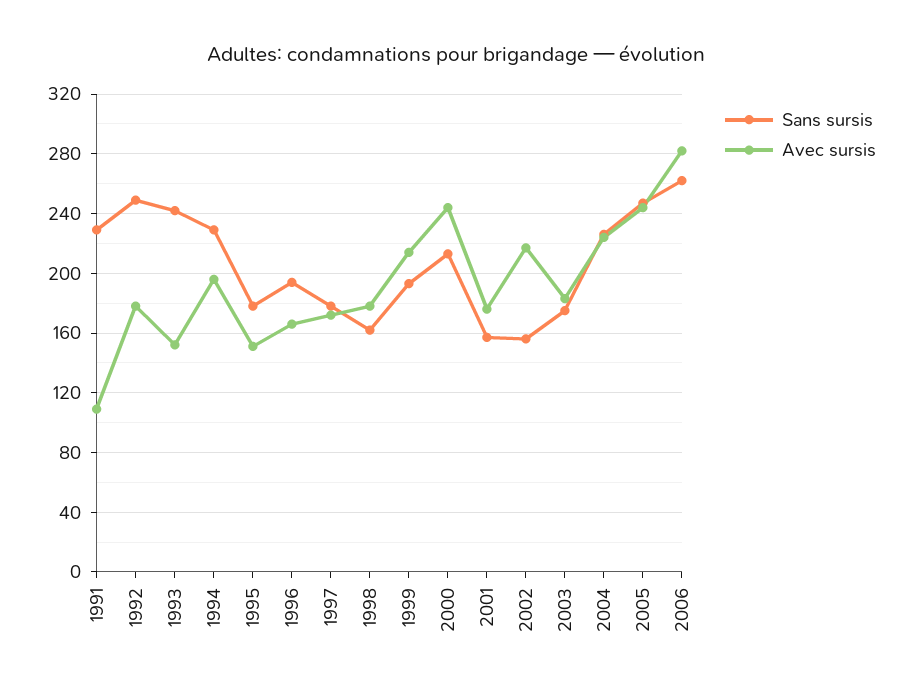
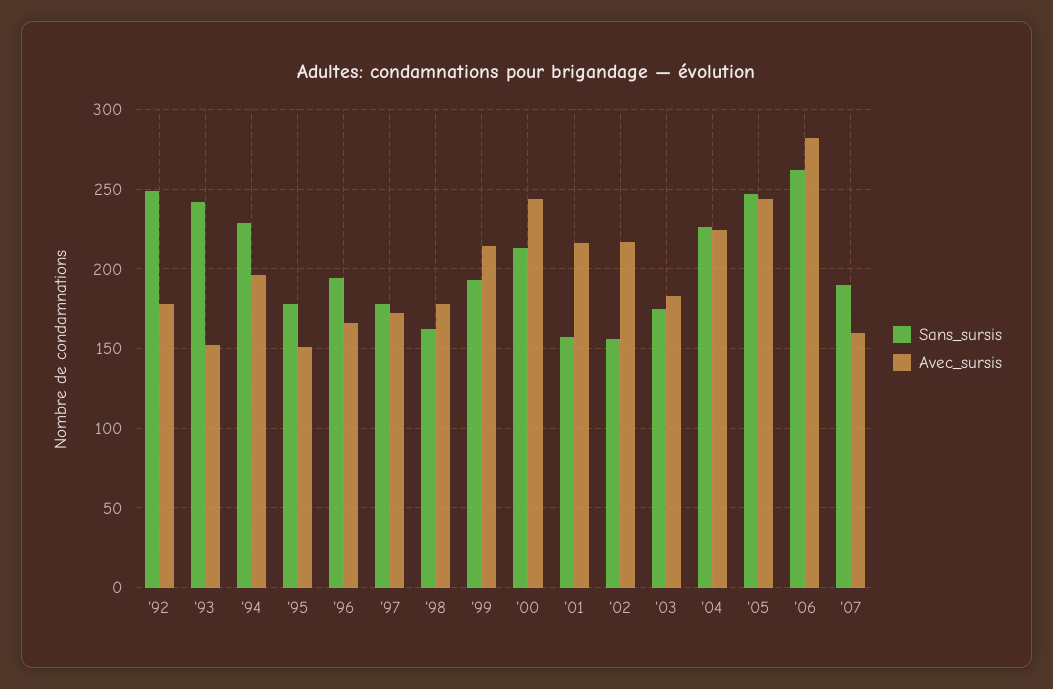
Sans sursis, 1991: 230 -> none
Avec sursis, 1991: 110 -> none
Avec sursis, 2001: 175 -> 215
Sans sursis, '07: none -> 190
Avec sursis, '07: none -> 160

